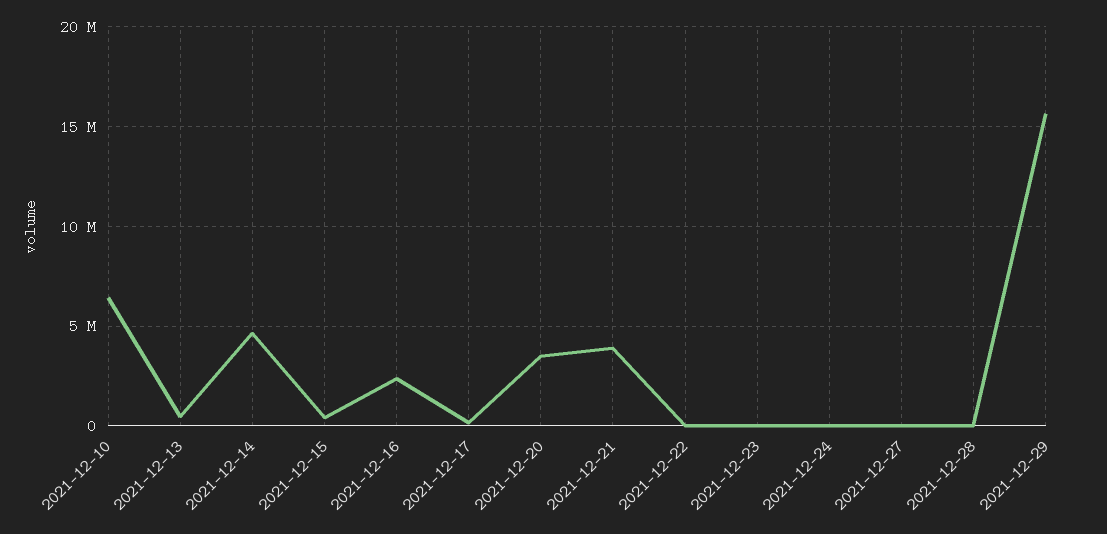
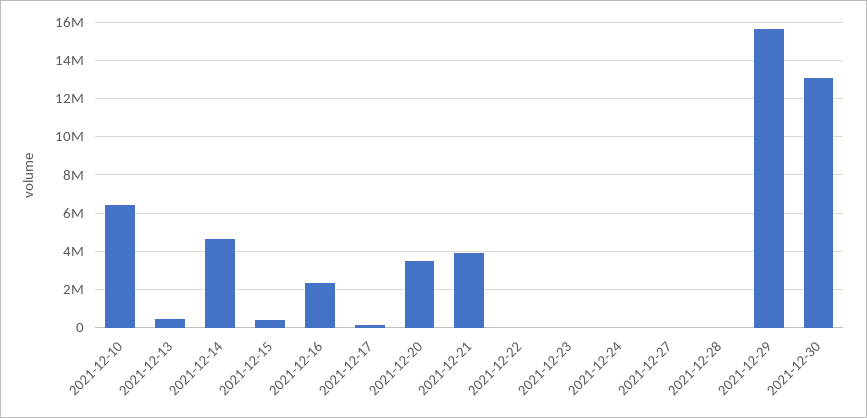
2021-12-30: none -> 13000000

